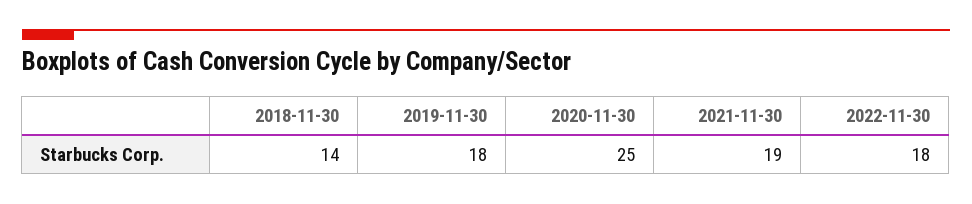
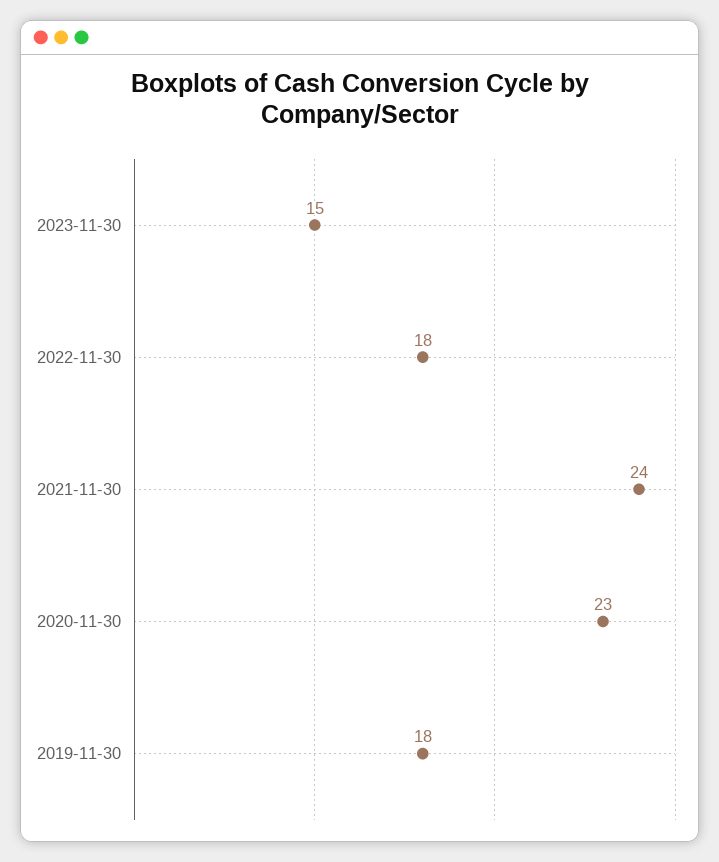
2018-11-30: 14 -> none
2020-11-30: 25 -> 23
2021-11-30: 19 -> 24
2023-11-30: none -> 15

